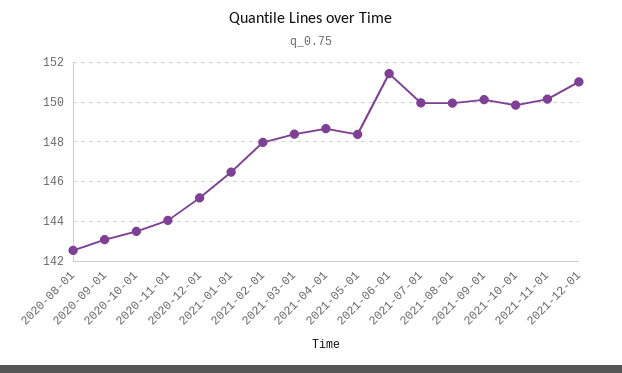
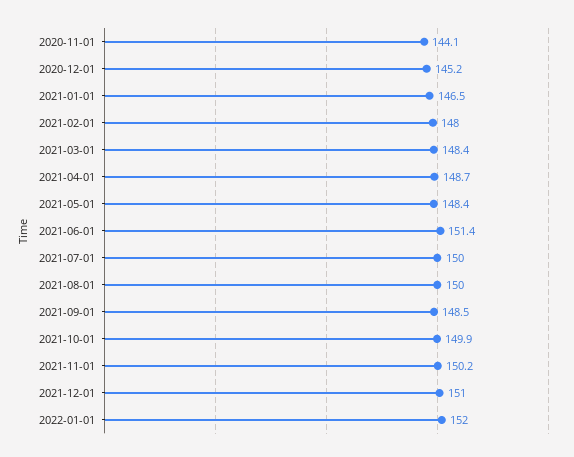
2020-08-01: 142.5 -> none
2020-09-01: 143 -> none
2020-10-01: 143.5 -> none
2021-09-01: 150 -> 148.5
2022-01-01: none -> 152

